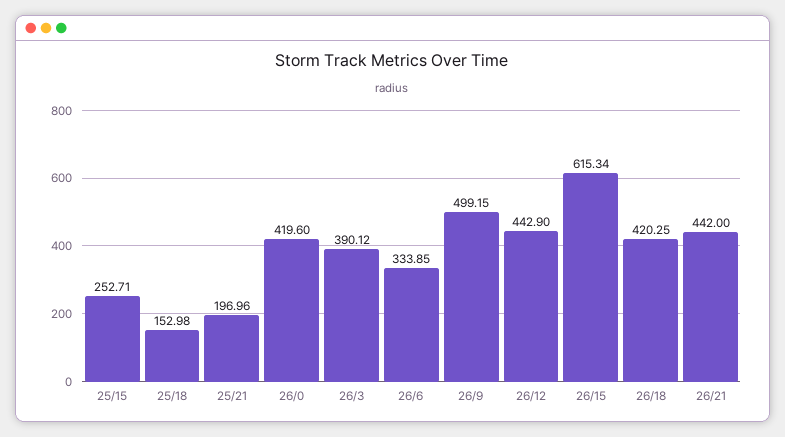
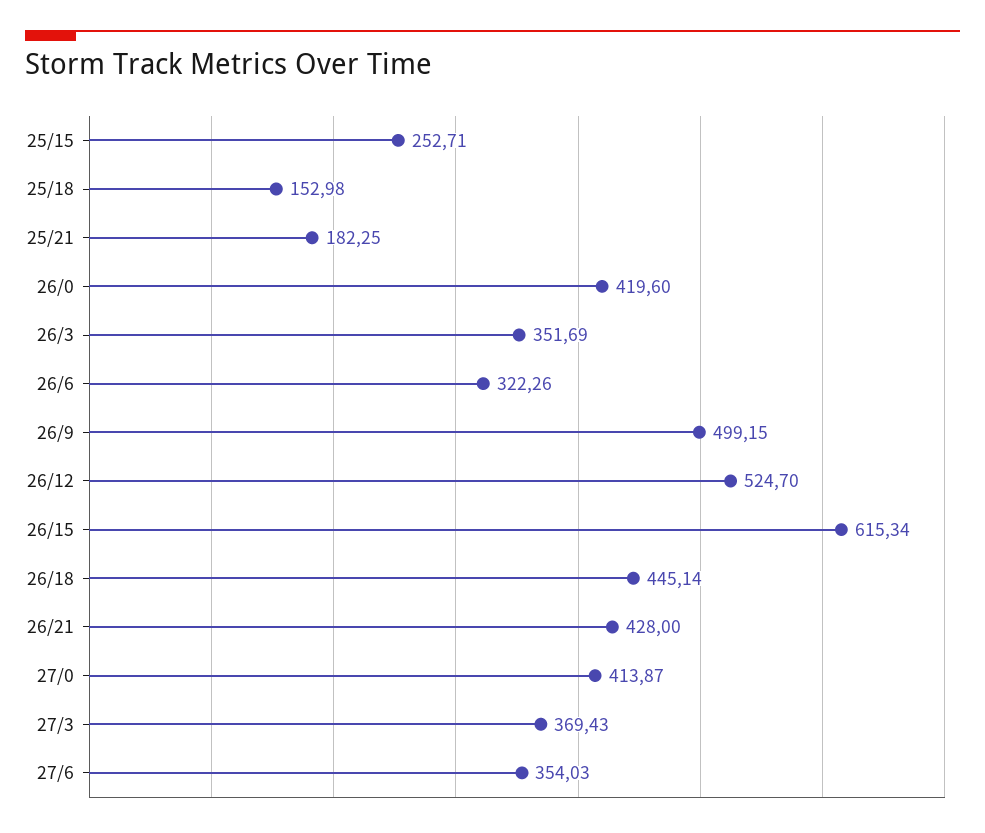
25/21: 196.96 -> 182.25
26/3: 390.12 -> 351.69
26/6: 333.85 -> 322.26
26/12: 442.9 -> 524.7
26/18: 420.25 -> 445.14
26/21: 442 -> 428
27/0: none -> 413.87
27/3: none -> 369.43
27/6: none -> 354.03

